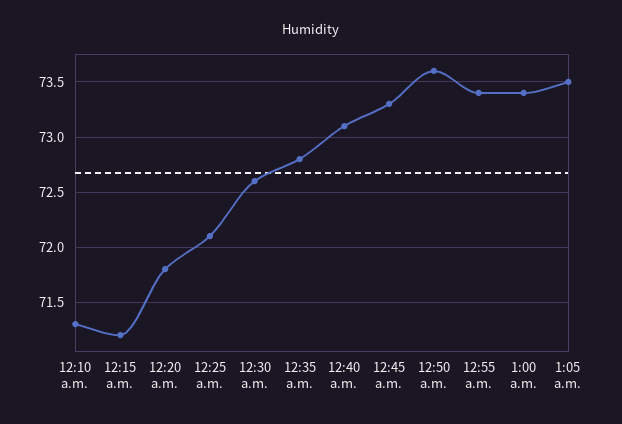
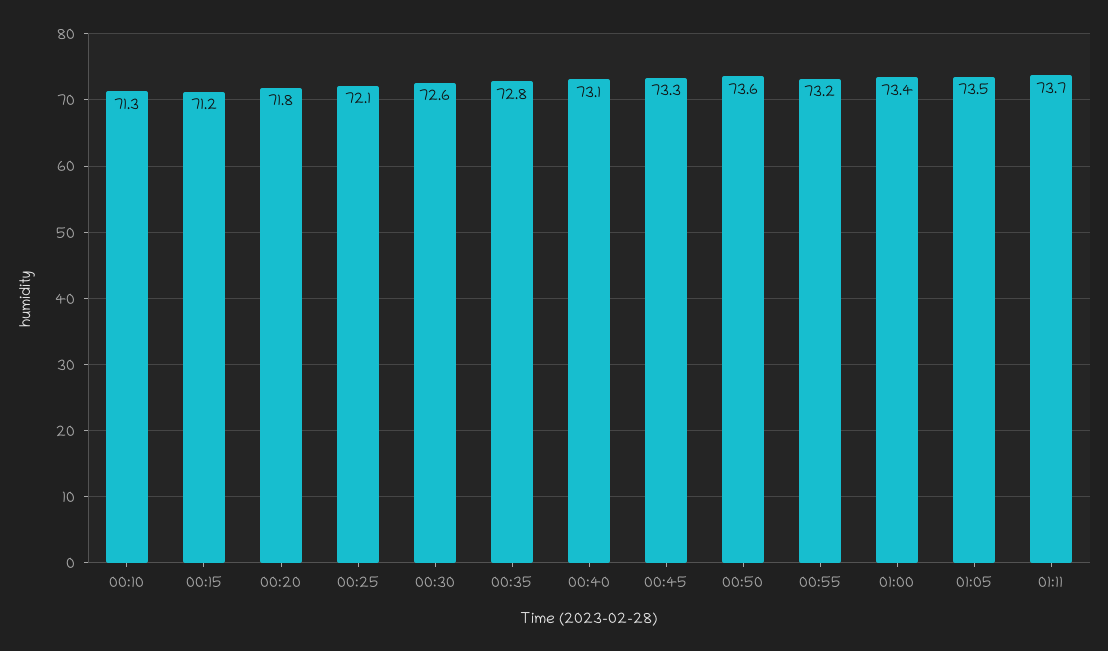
12:55 a.m.: 73.4 -> 73.2
01:11: none -> 73.7

